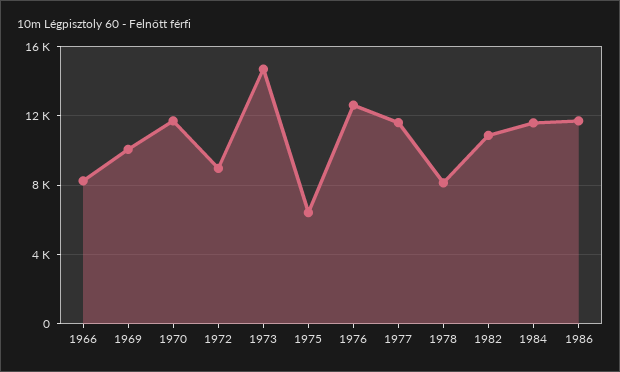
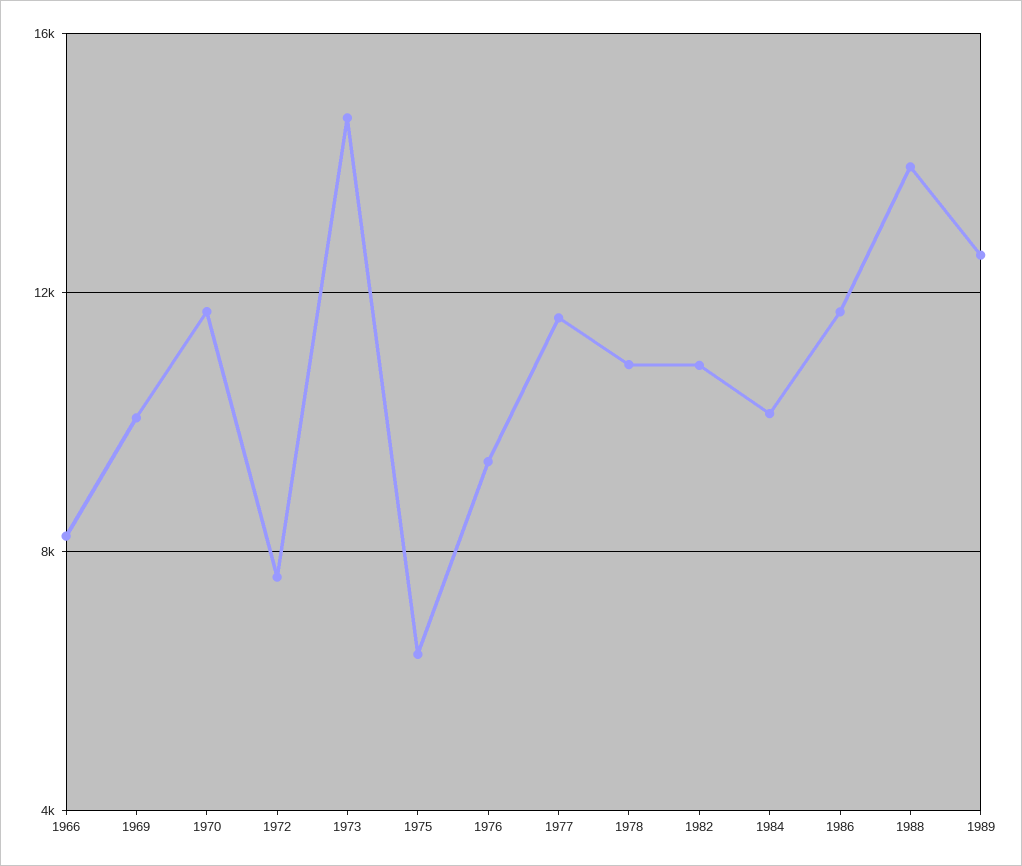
1972: 9000 -> 7500
1976: 12500 -> 9500
1978: 8000 -> 11000
1984: 11500 -> 10000
1988: none -> 14000
1989: none -> 12500

